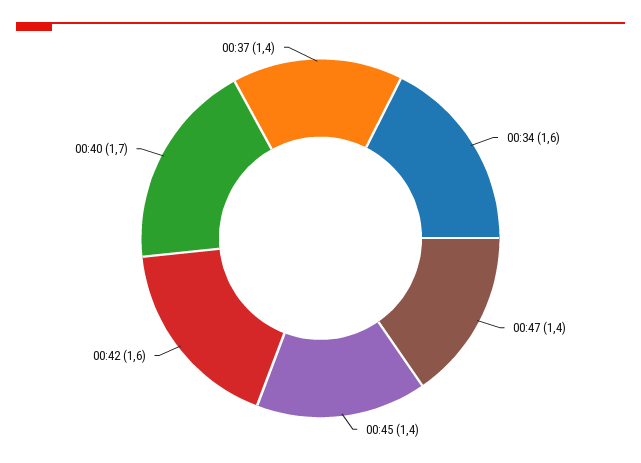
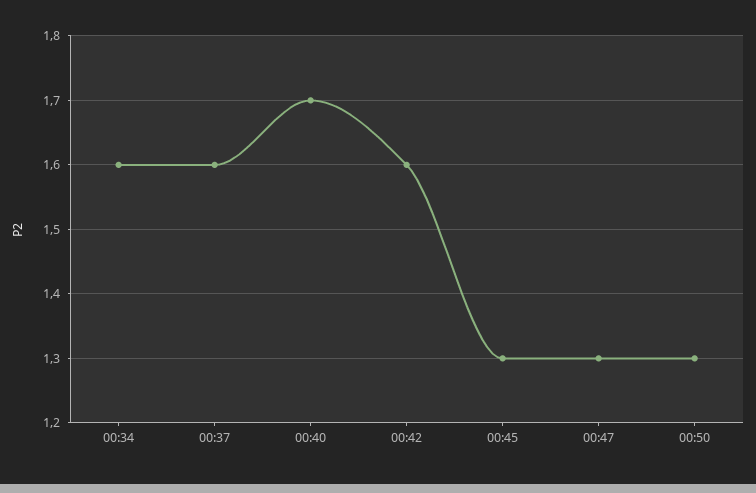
00:47: 1.4 -> 1.3
00:45: 1.4 -> 1.3
00:37: 1.4 -> 1.6
00:50: none -> 1.3

